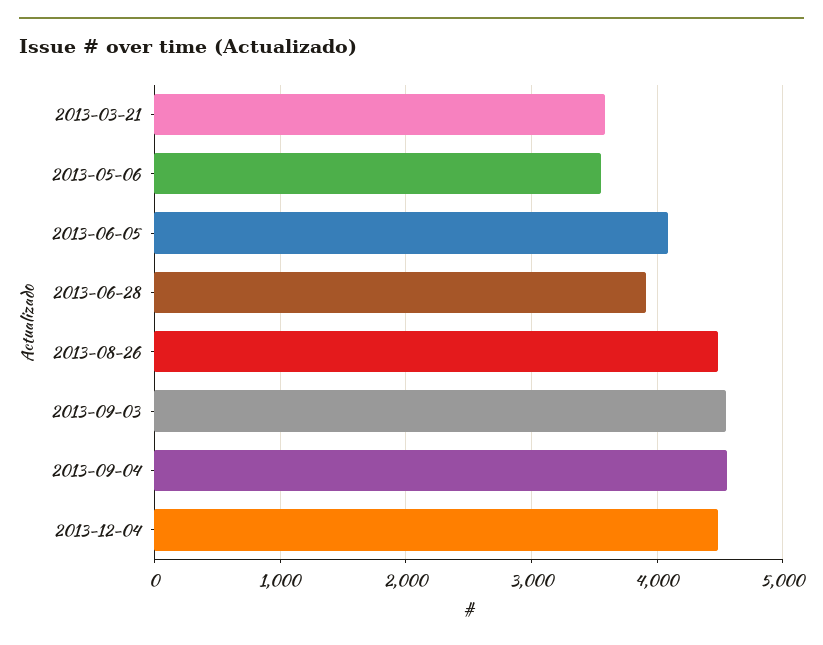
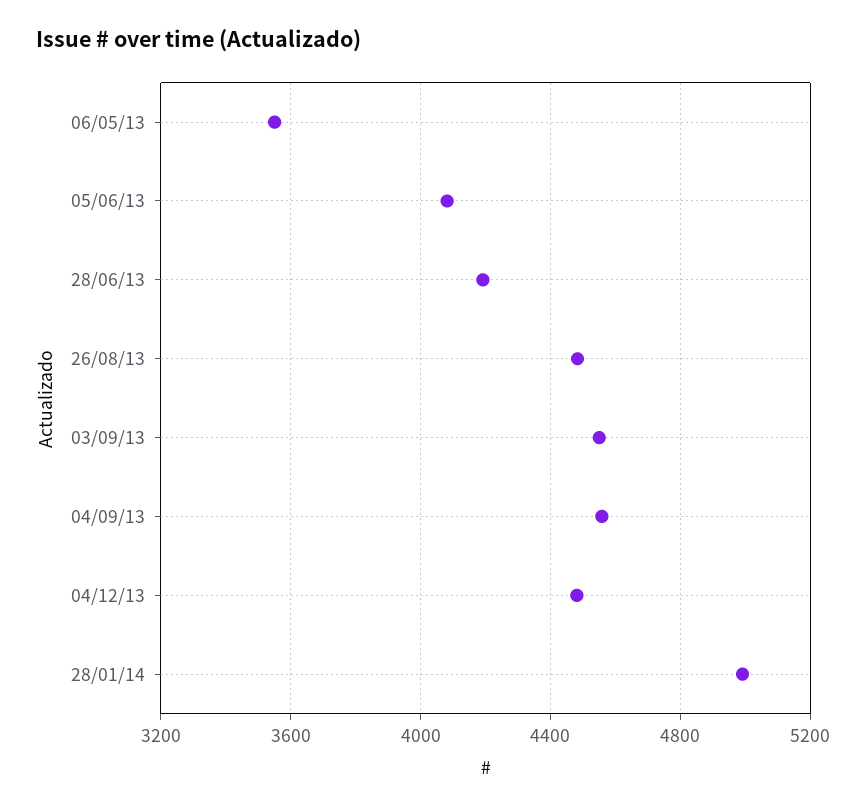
2013-03-21: 3600 -> none
2013-06-28: 3900 -> 4200
28/01/14: none -> 5000

